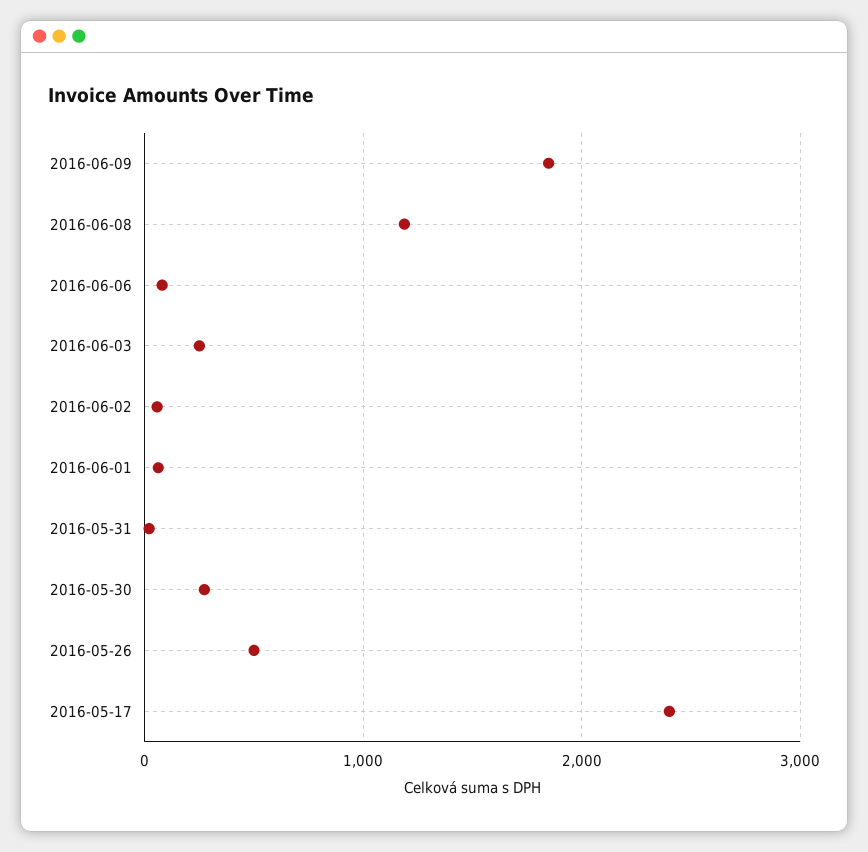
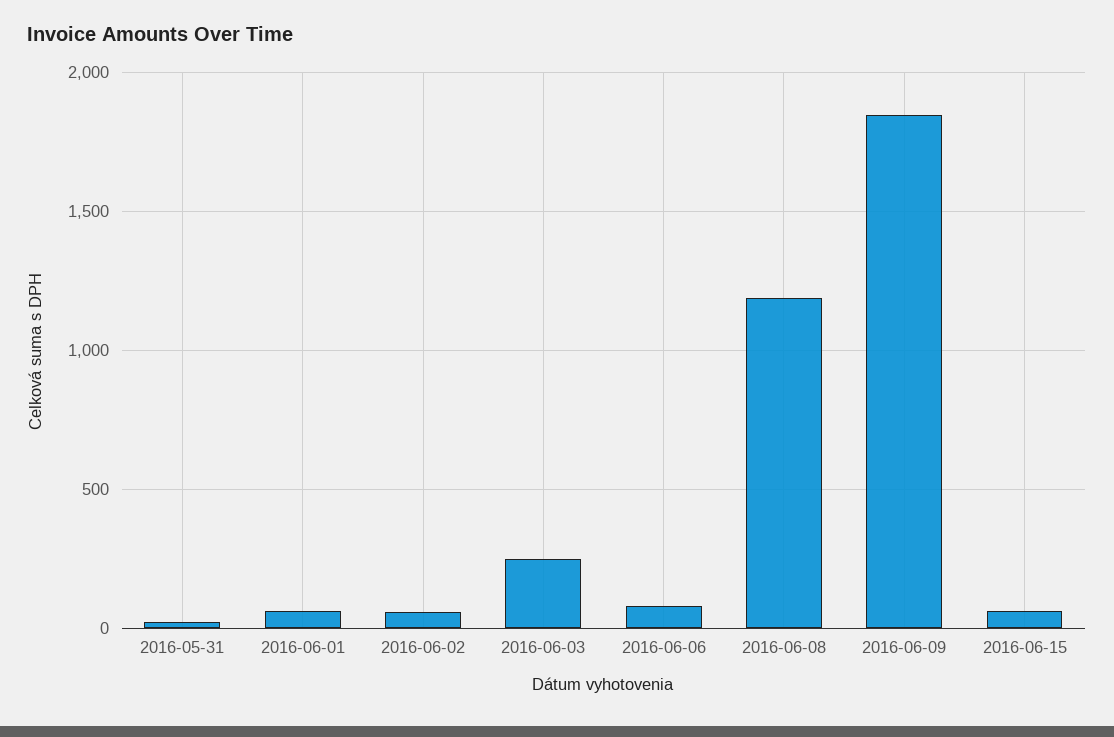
2016-05-30: 300 -> none
2016-05-26: 500 -> none
2016-05-17: 2400 -> none
2016-06-15: none -> 50

